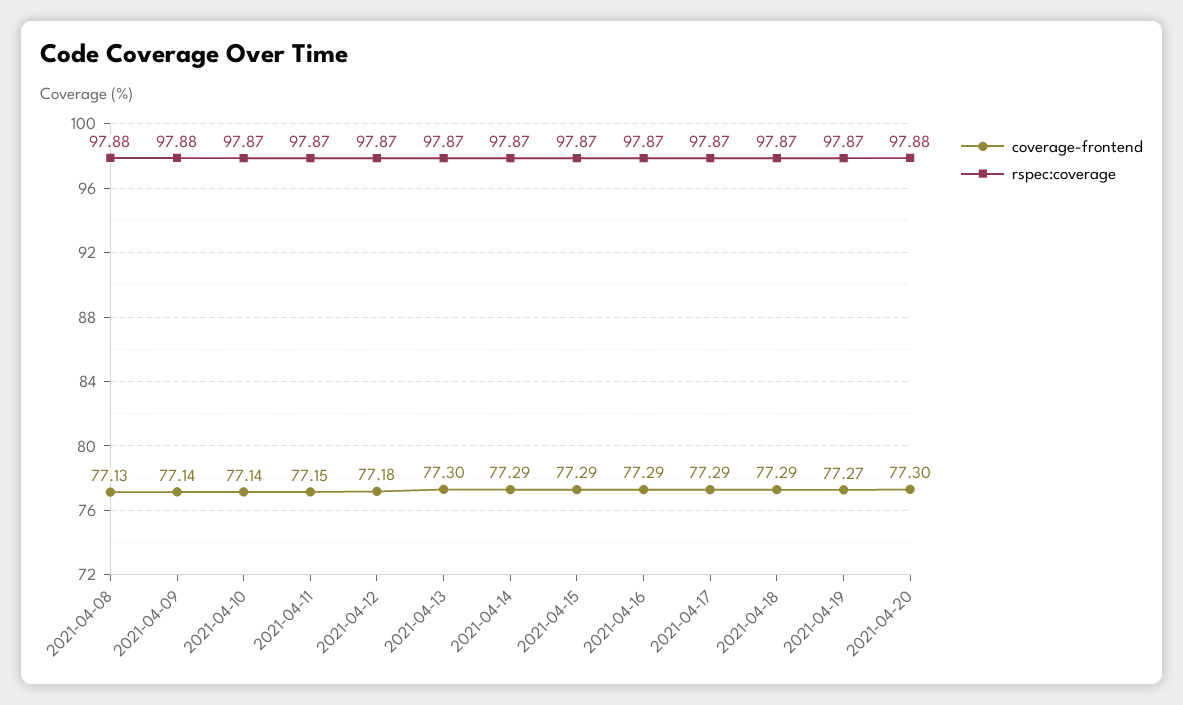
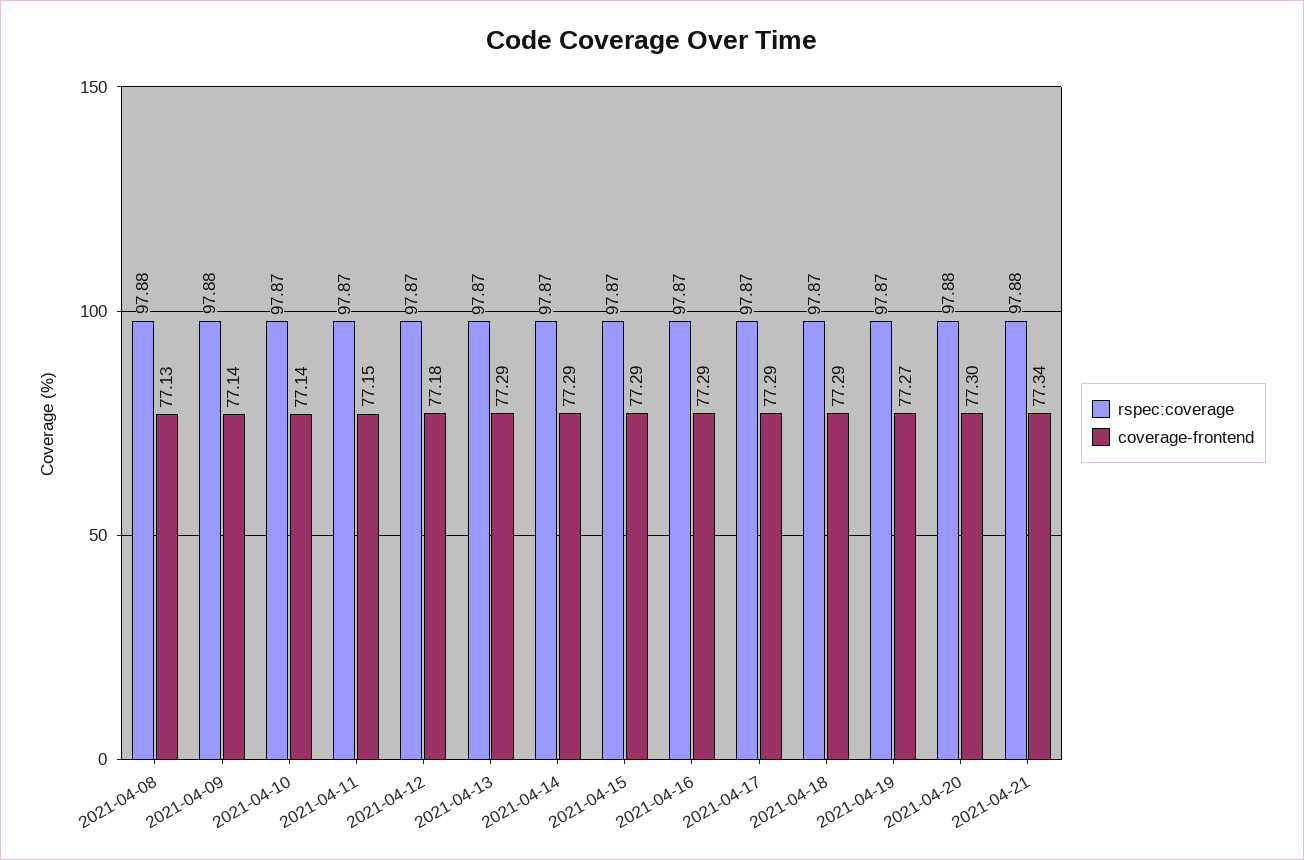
coverage-frontend, 2021-04-13: 77.3 -> 77.29
rspec:coverage, 2021-04-21: none -> 97.88
coverage-frontend, 2021-04-21: none -> 77.34

